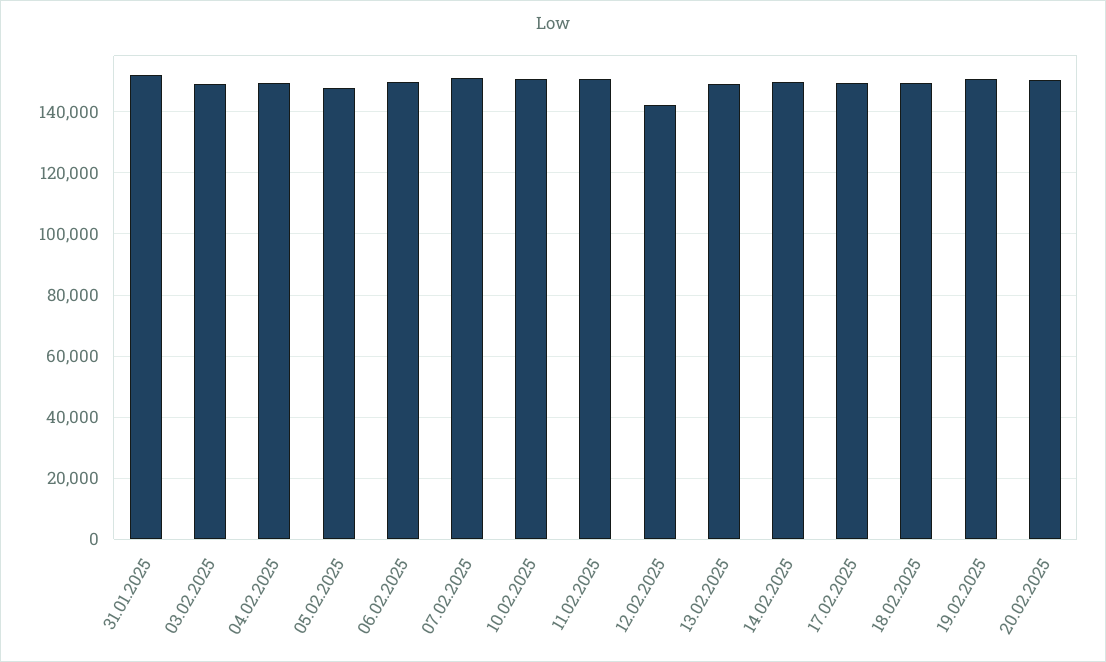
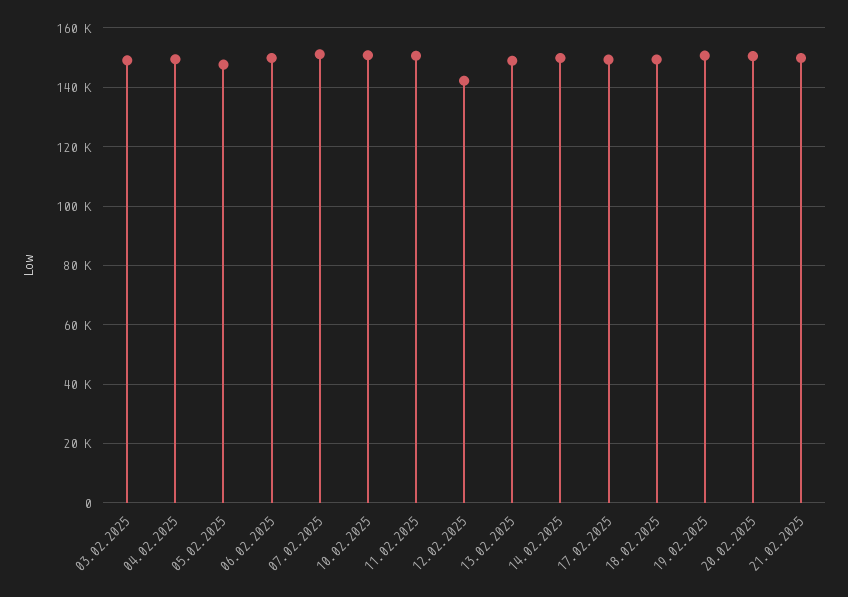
31.01.2025: 152000 -> none
21.02.2025: none -> 150000

